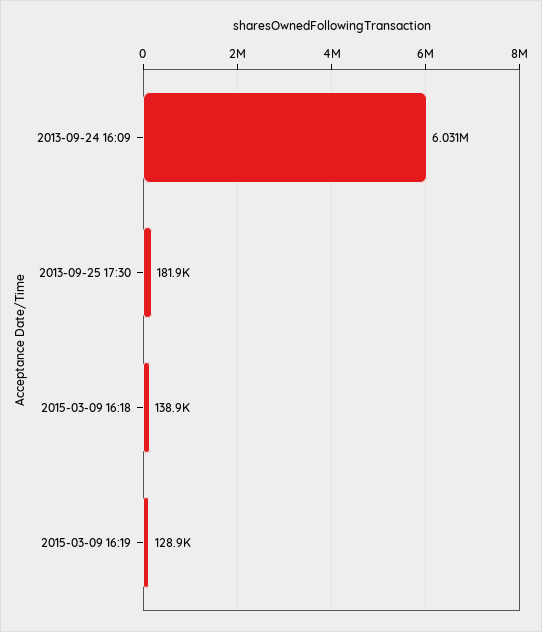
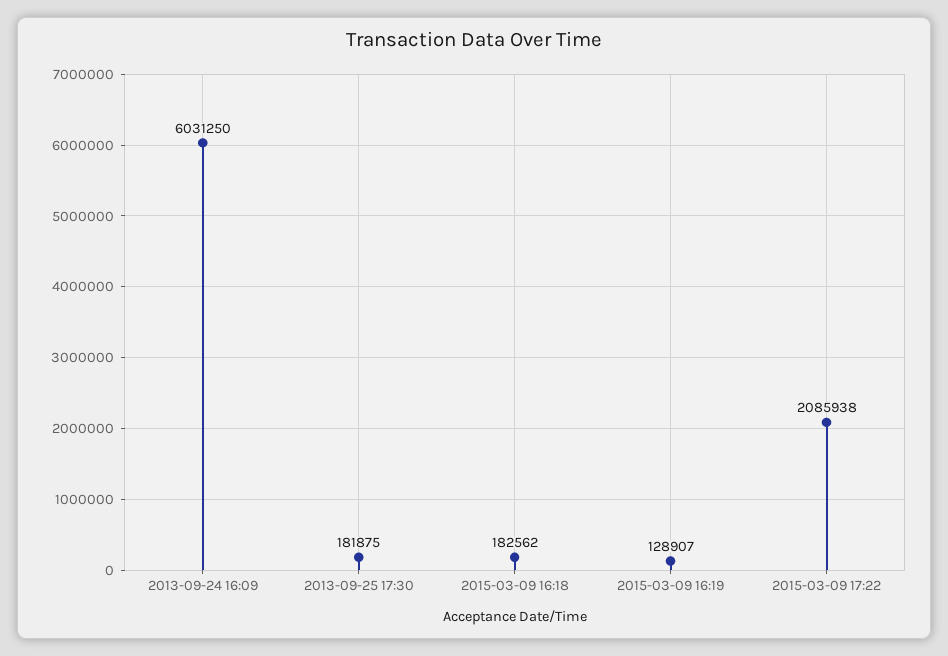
2015-03-09 16:18: 138900 -> 182562
2015-03-09 17:22: none -> 2085938

